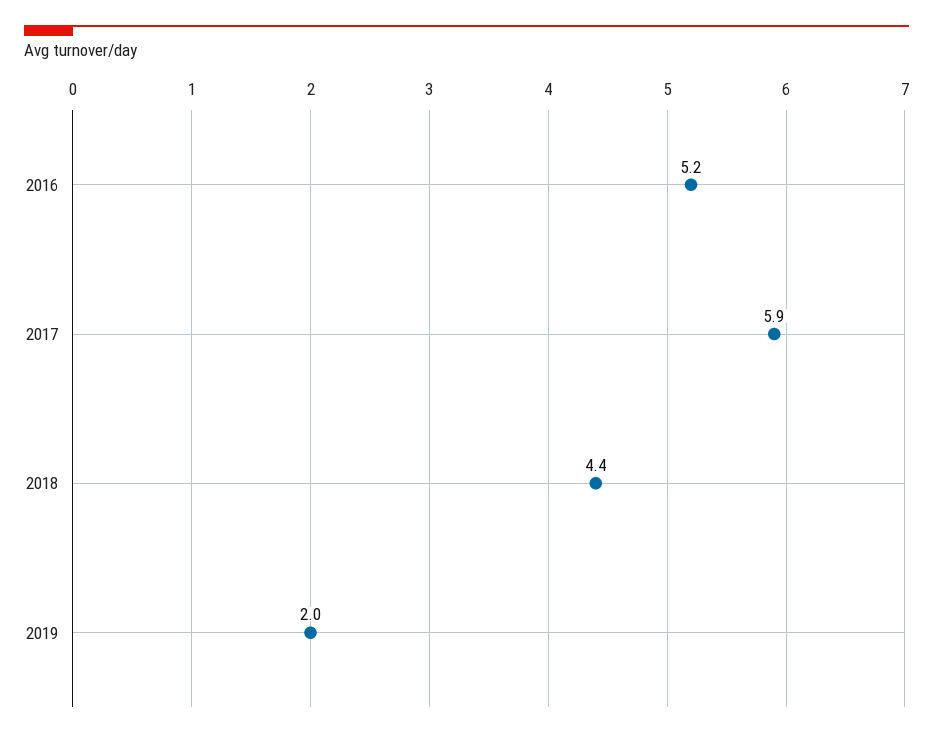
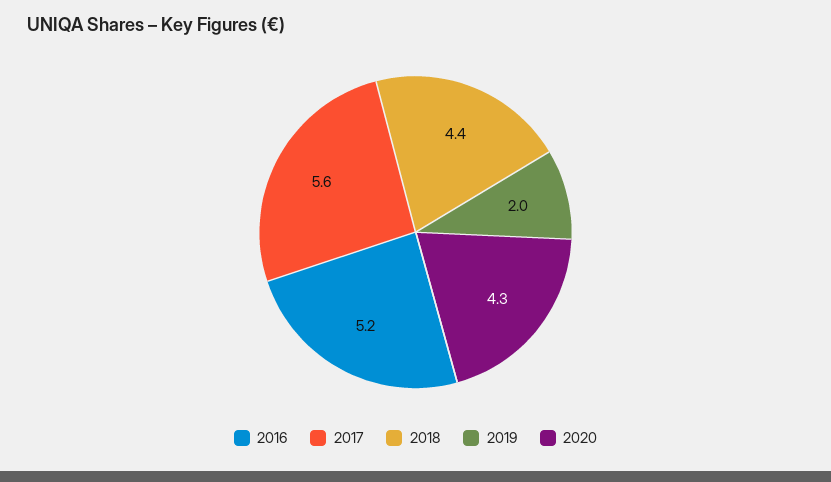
2017: 5.9 -> 5.6
2020: none -> 4.3

